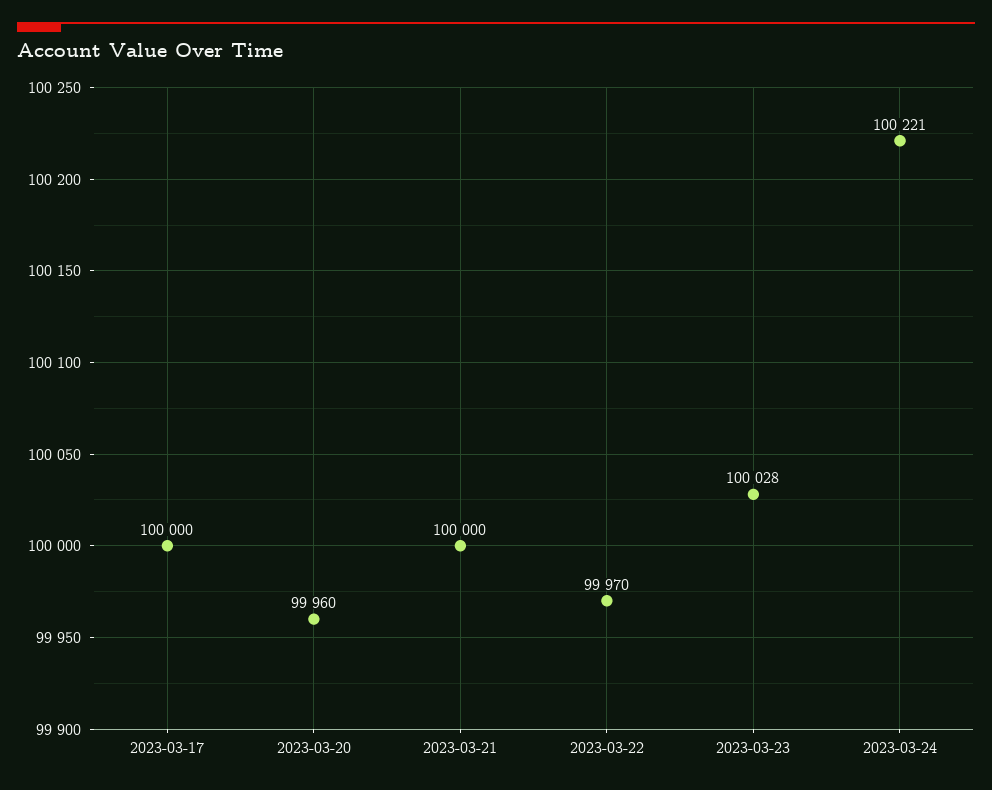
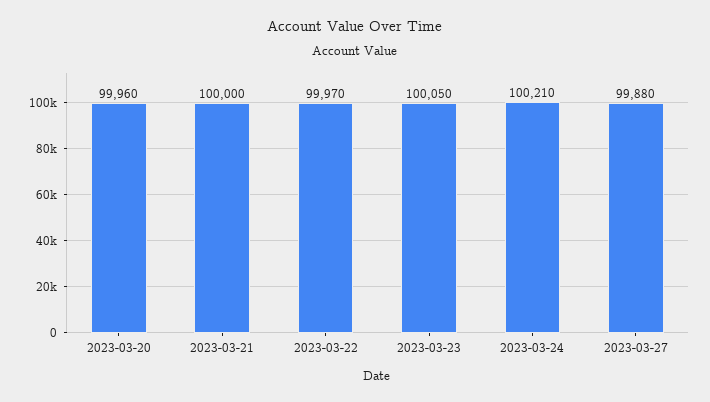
2023-03-17: 100000 -> none
2023-03-23: 100028 -> 100050
2023-03-24: 100221 -> 100210
2023-03-27: none -> 99880

